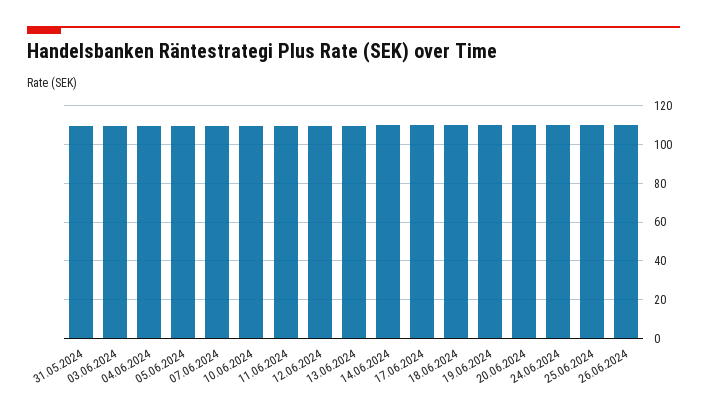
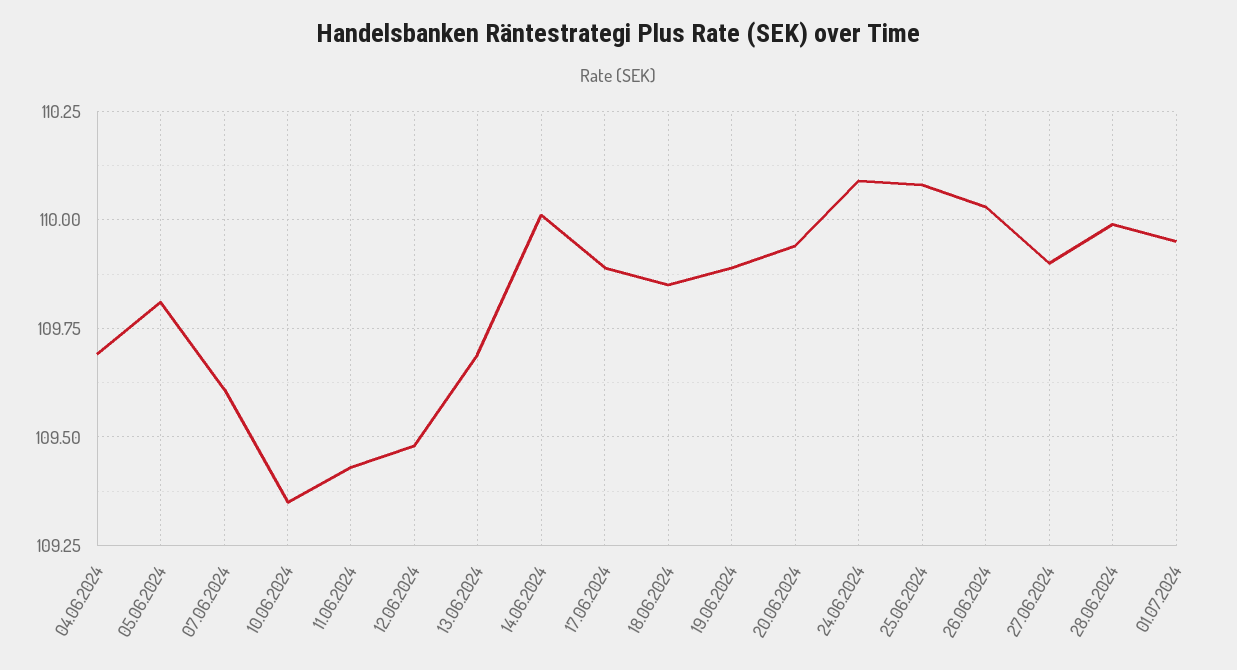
31.05.2024: 110 -> none
03.06.2024: 110 -> none
27.06.2024: none -> 109.9
28.06.2024: none -> 110
01.07.2024: none -> 109.95

